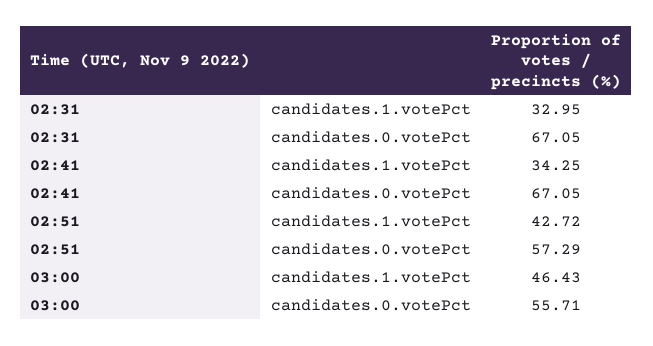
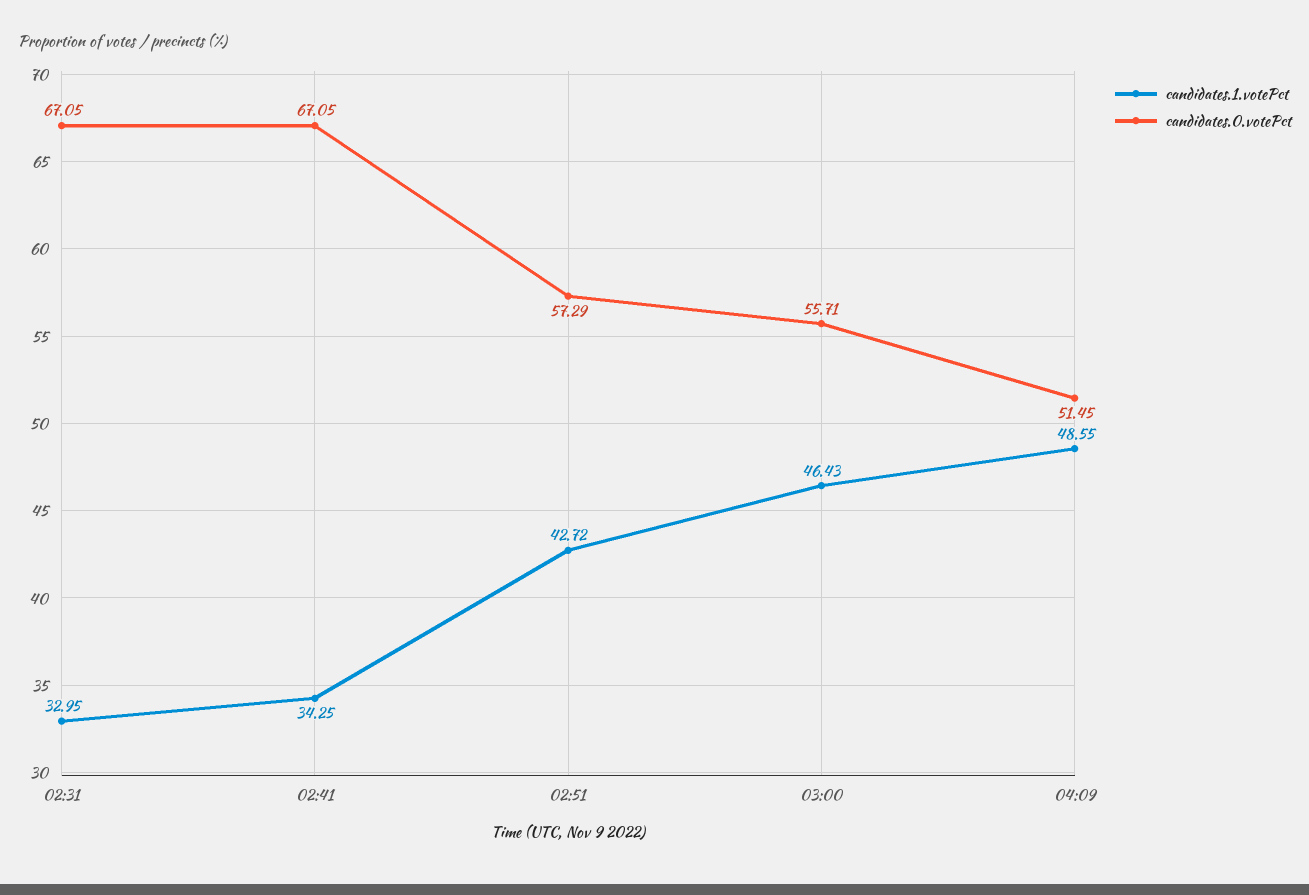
candidates.1.votePct, 04:09: none -> 48.55
candidates.0.votePct, 04:09: none -> 51.45

